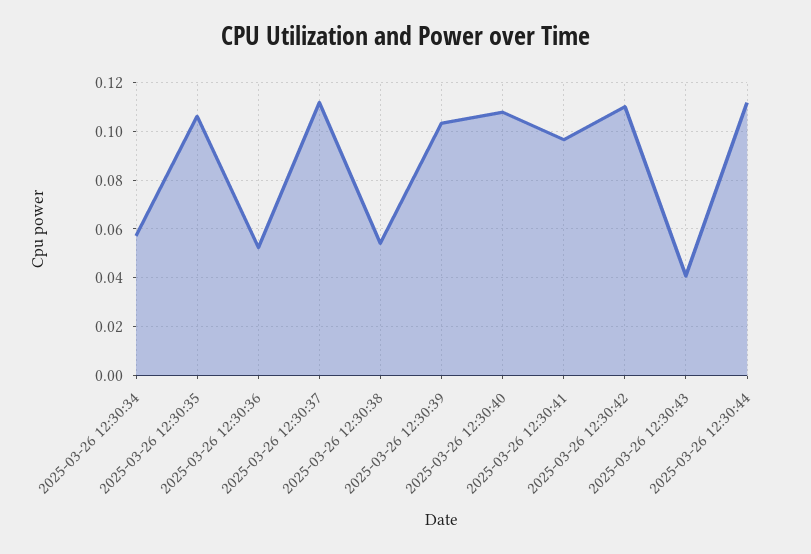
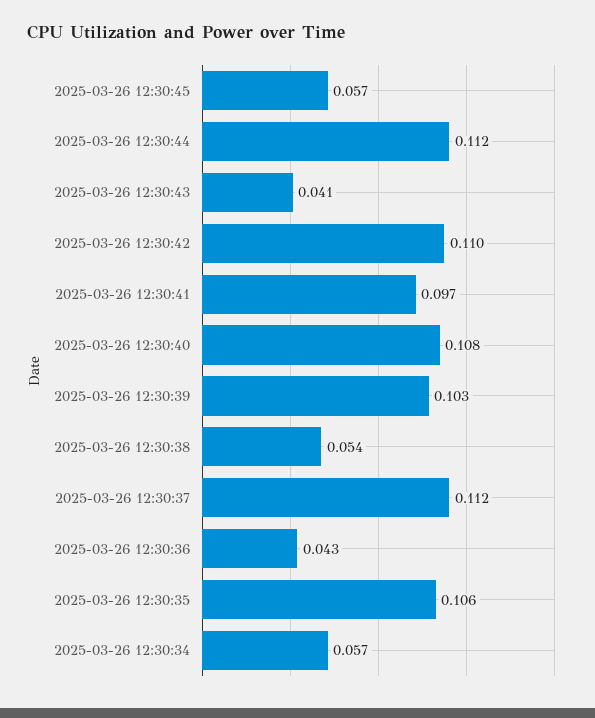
2025-03-26 12:30:36: 0.0525 -> 0.043
2025-03-26 12:30:45: none -> 0.057

